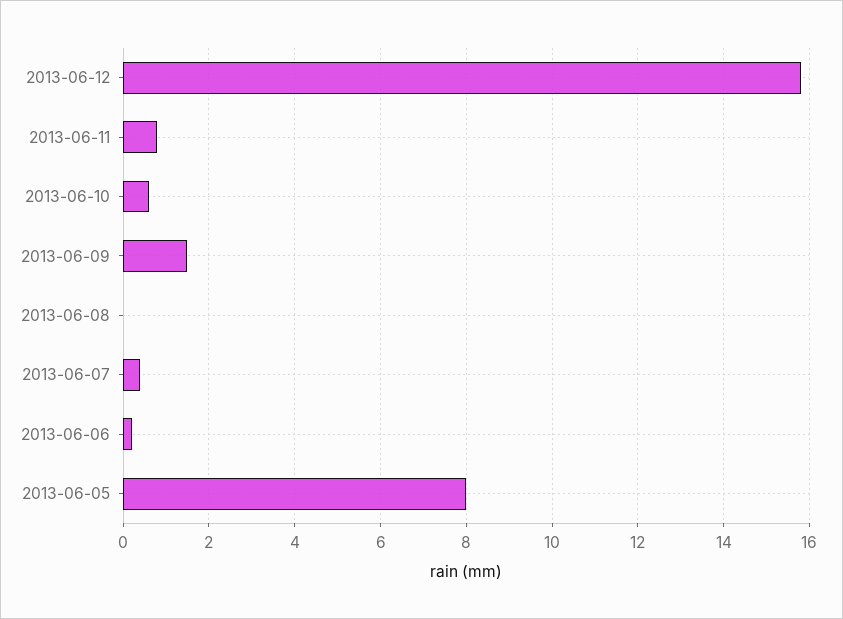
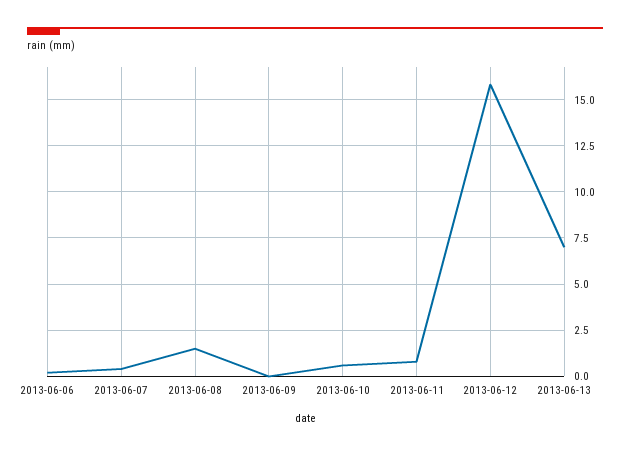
2013-06-09: 1.5 -> 0
2013-06-08: 0 -> 1.5
2013-06-05: 8 -> none
2013-06-13: none -> 7

